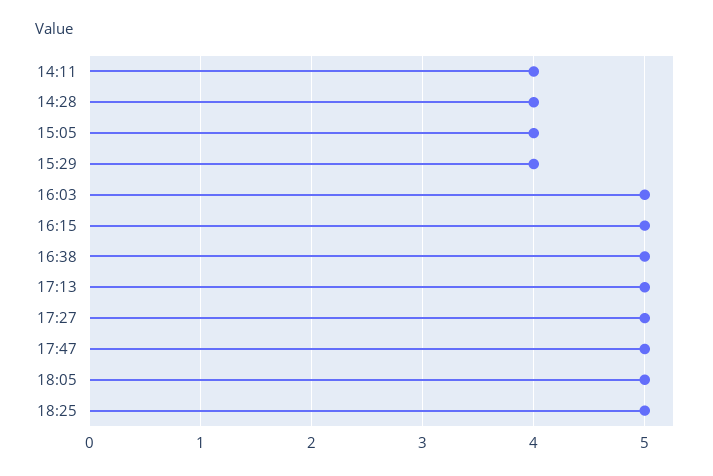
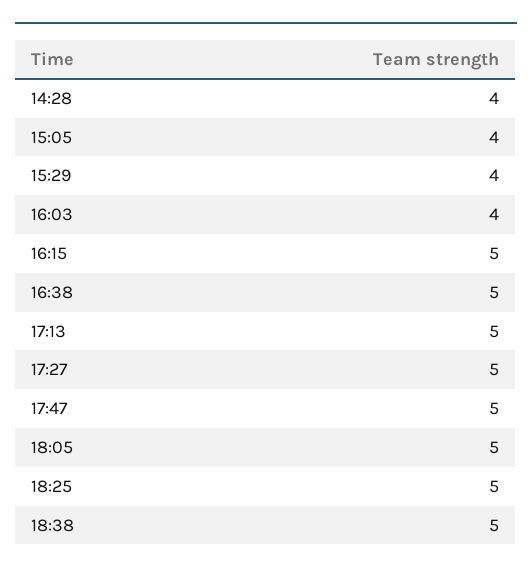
14:11: 4 -> none
16:03: 5 -> 4
18:38: none -> 5

